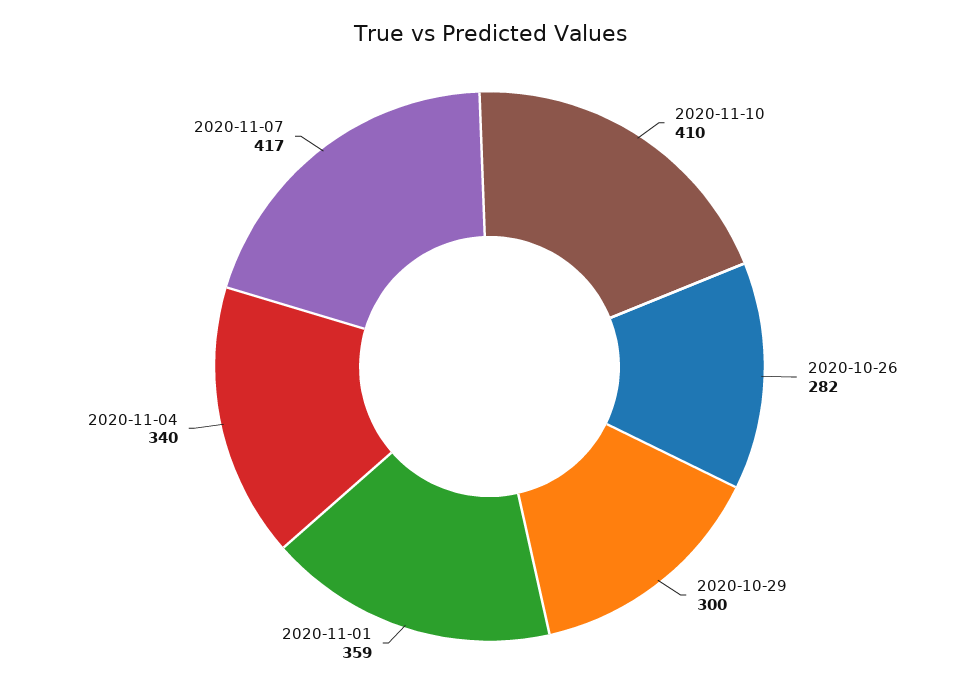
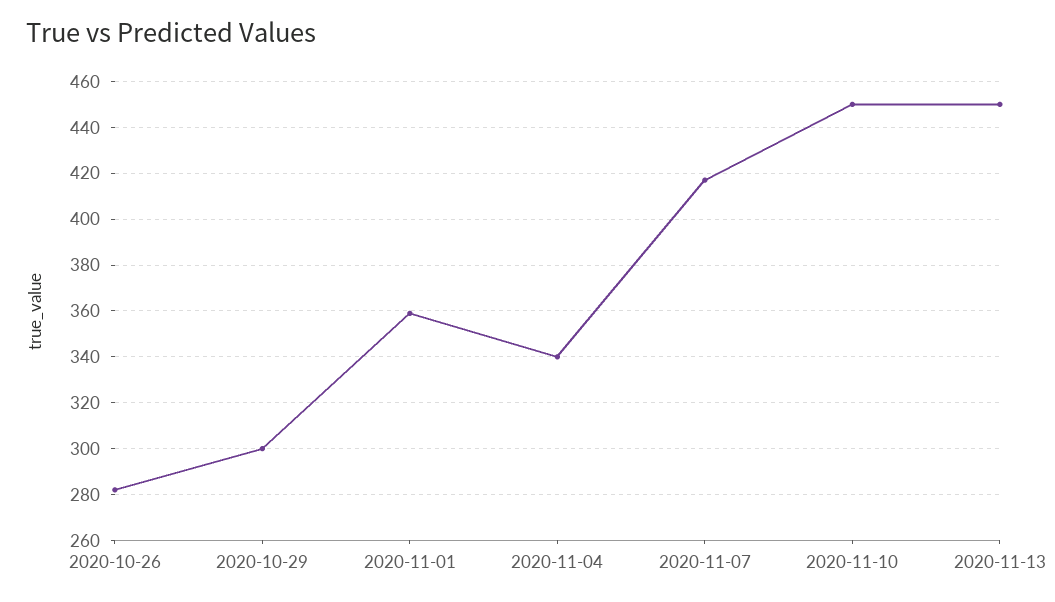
2020-11-10: 410 -> 450
2020-11-13: none -> 450

